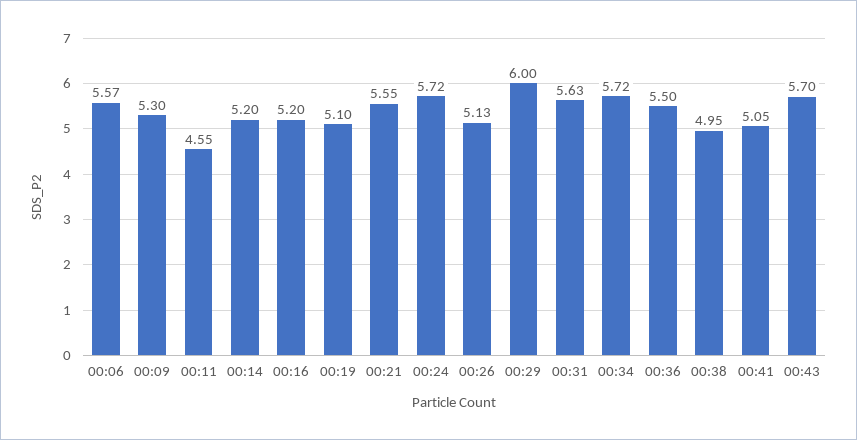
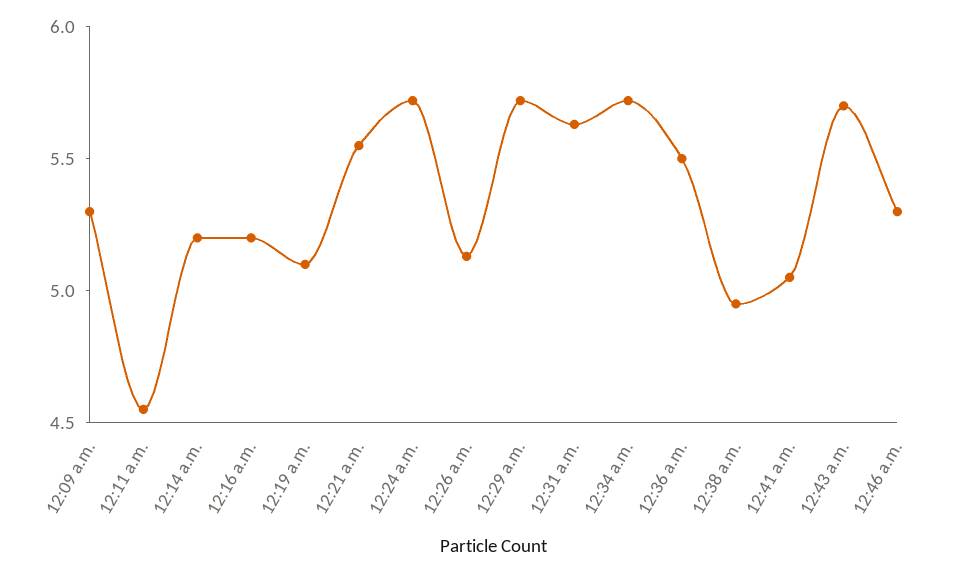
00:06: 5.57 -> none
00:29: 6 -> 5.7
12:46 a.m.: none -> 5.3

